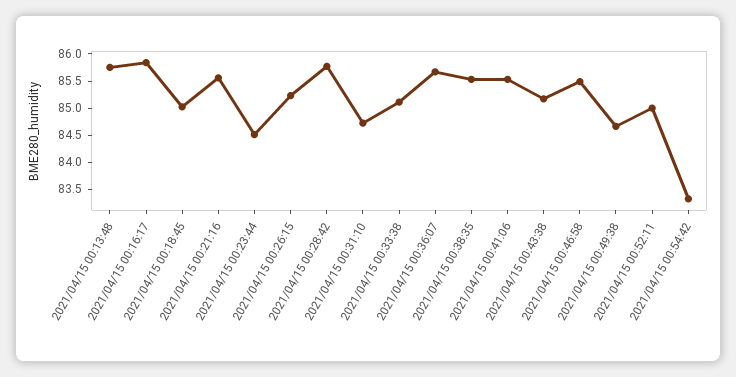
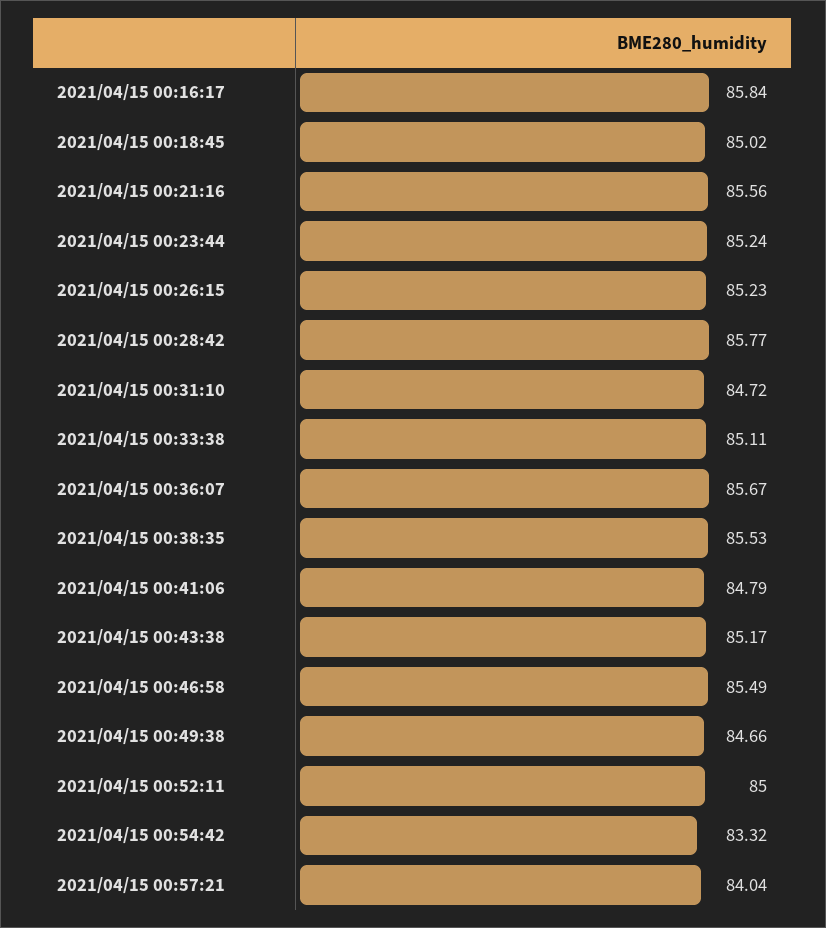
2021/04/15 00:13:48: 85.75 -> none
2021/04/15 00:23:44: 84.5 -> 85.24
2021/04/15 00:41:06: 85.5 -> 84.79
2021/04/15 00:57:21: none -> 84.04

